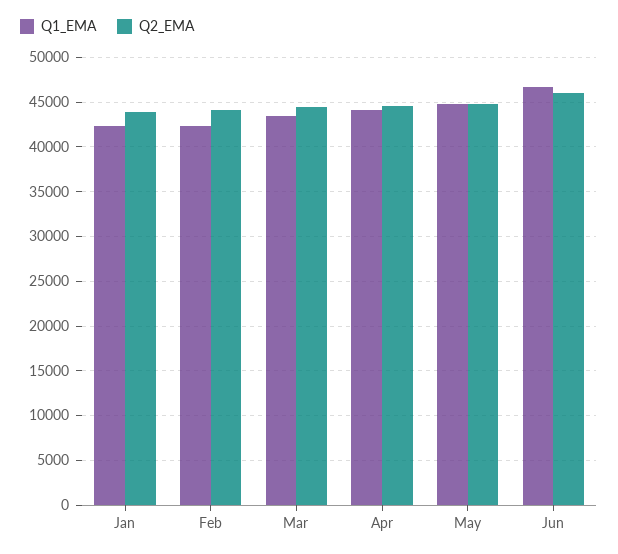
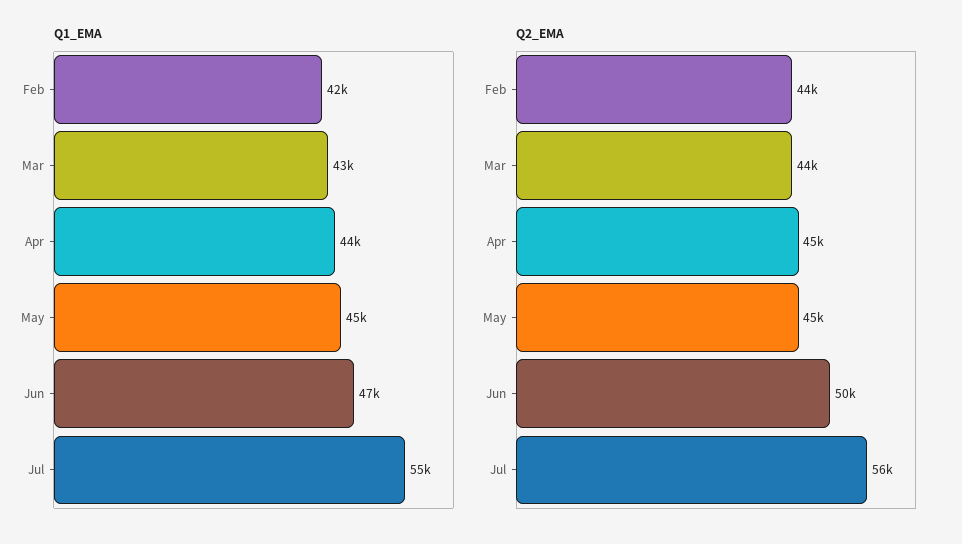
Q1_EMA, Jan: 42000 -> none
Q2_EMA, Jan: 44000 -> none
Q2_EMA, Jun: 46000 -> 50000
Q1_EMA, Jul: none -> 55000
Q2_EMA, Jul: none -> 56000

